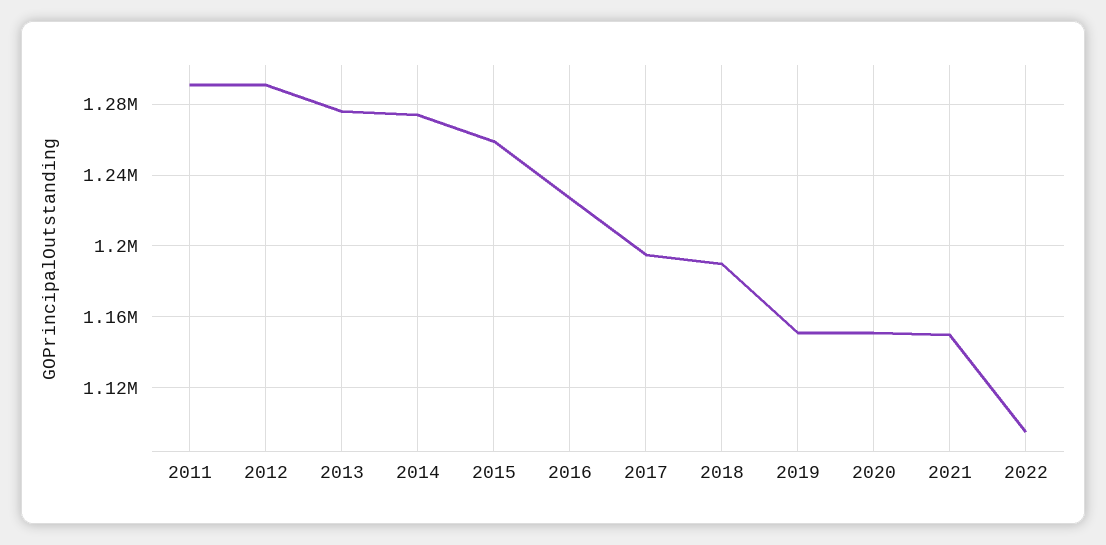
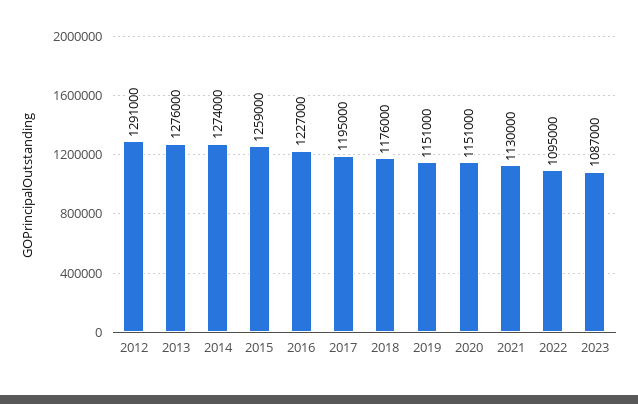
2011: 1290000 -> none
2018: 1190000 -> 1176000
2021: 1150000 -> 1130000
2023: none -> 1087000

